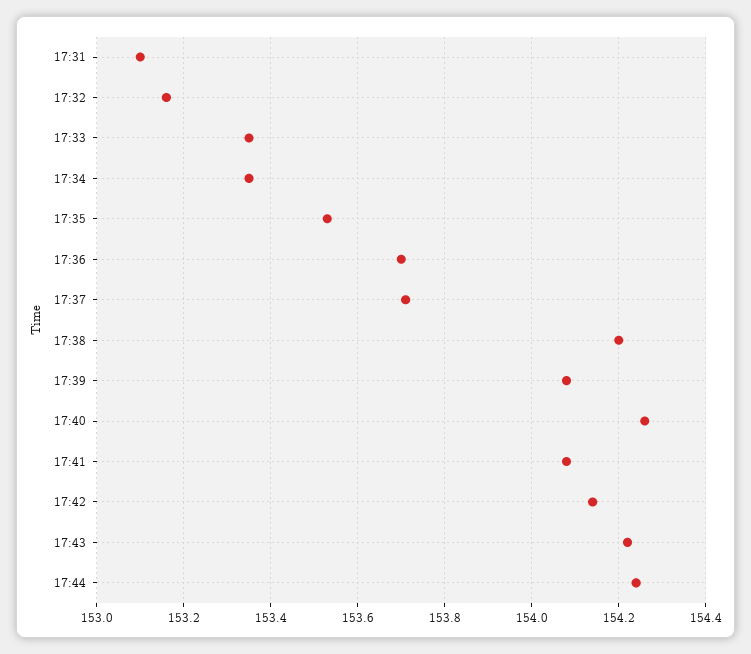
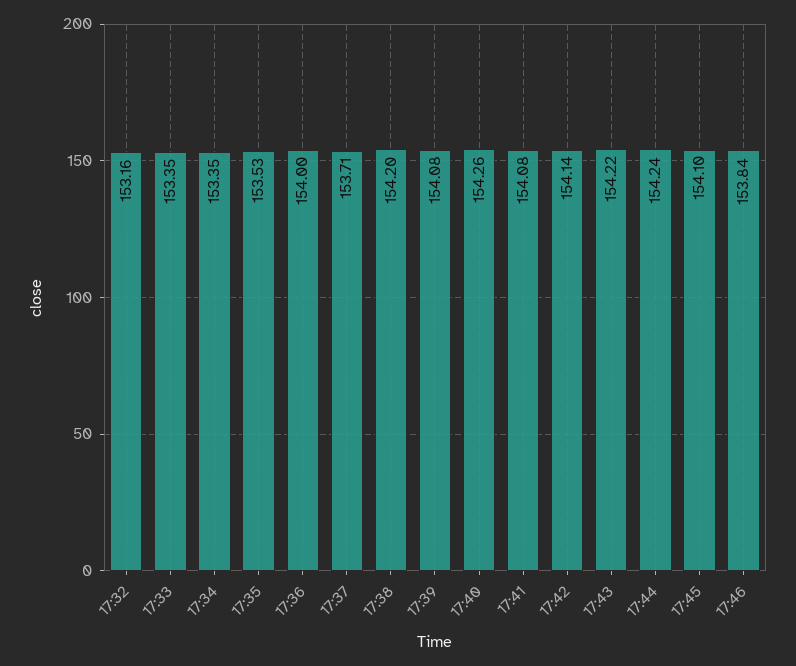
17:31: 153.1 -> none
17:36: 153.7 -> 154
17:45: none -> 154.1
17:46: none -> 153.84

